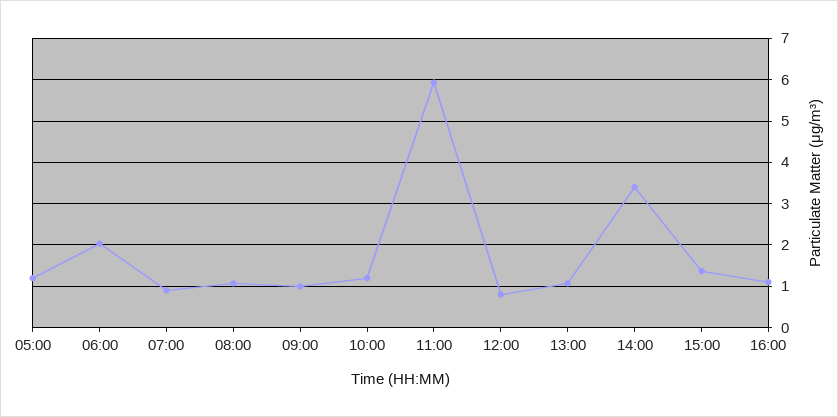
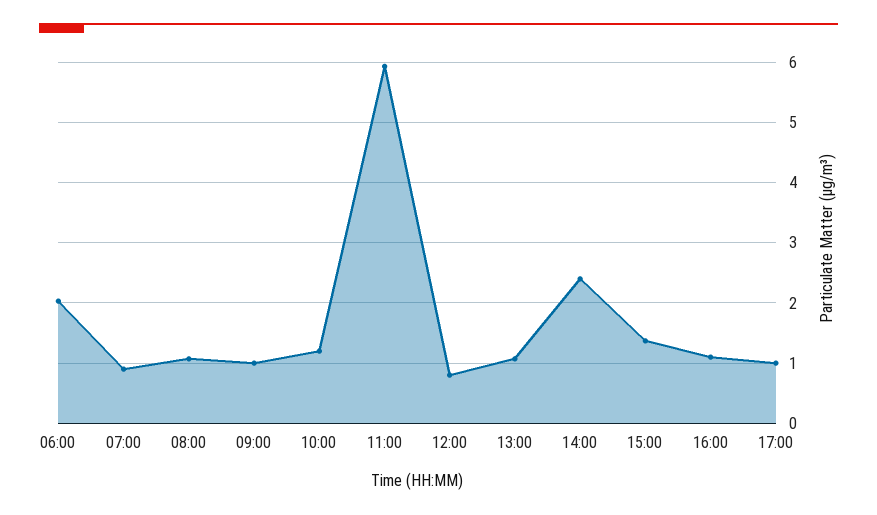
05:00: 1.2 -> none
14:00: 3.4 -> 2.4
17:00: none -> 1

